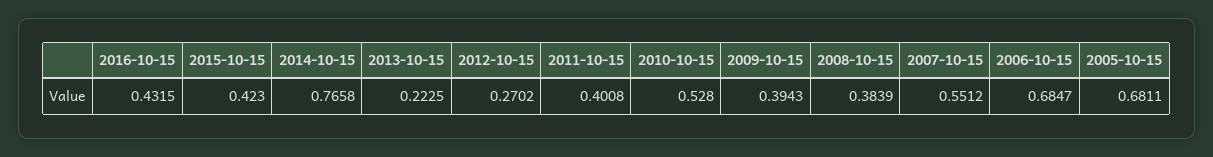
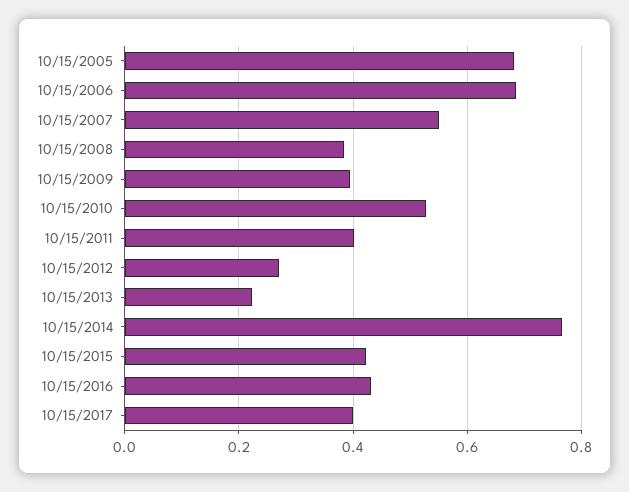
10/15/2017: none -> 0.4

